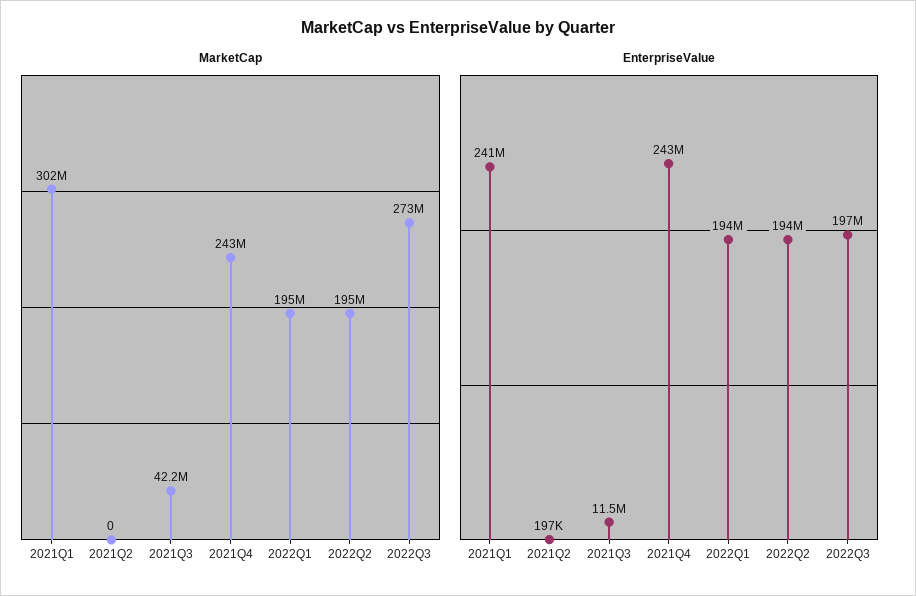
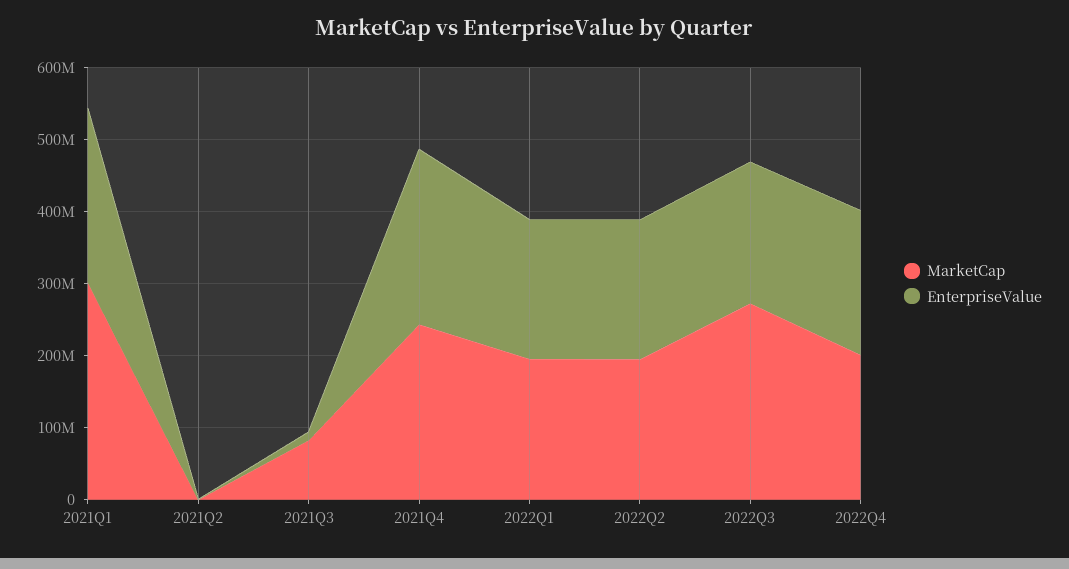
MarketCap, 2021Q3: 42200000 -> 80000000
MarketCap, 2022Q4: none -> 200000000
EnterpriseValue, 2022Q4: none -> 200000000

